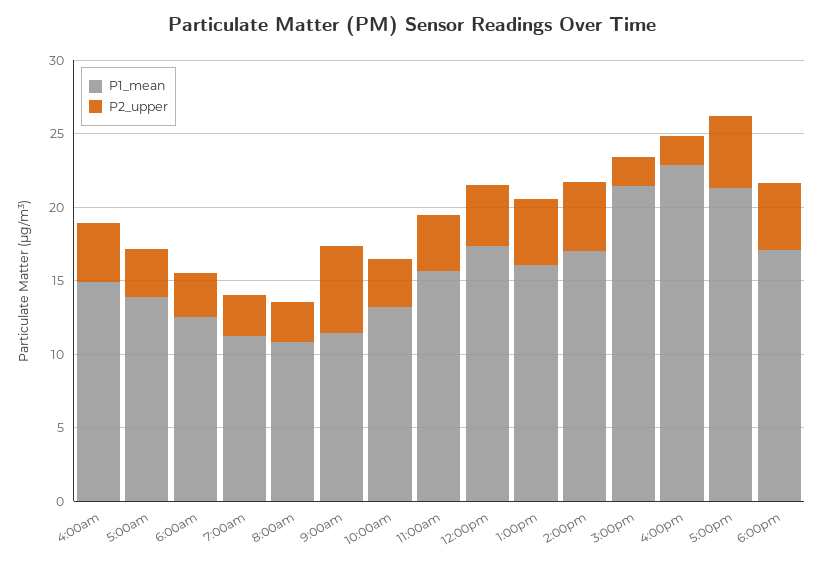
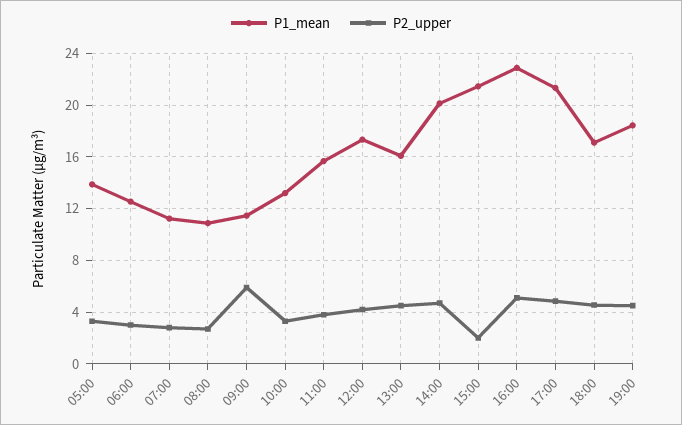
P1_mean, 4:00am: 15 -> none
P2_upper, 4:00am: 4 -> none
P1_mean, 2:00pm: 17 -> 20
P2_upper, 4:00pm: 2 -> 5
P1_mean, 19:00: none -> 18.5
P2_upper, 19:00: none -> 4.5

